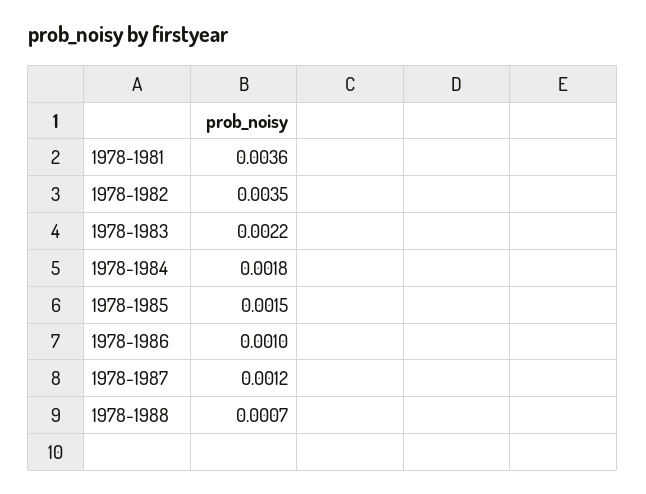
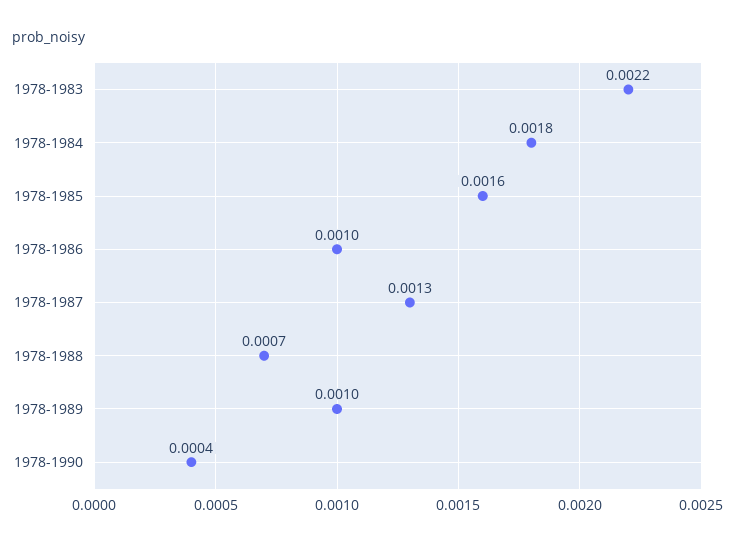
1978-1981: 0.0036 -> none
1978-1982: 0.0035 -> none
1978-1985: 0.0015 -> 0.0016
1978-1987: 0.0012 -> 0.0013
1978-1989: none -> 0.001
1978-1990: none -> 0.0004

